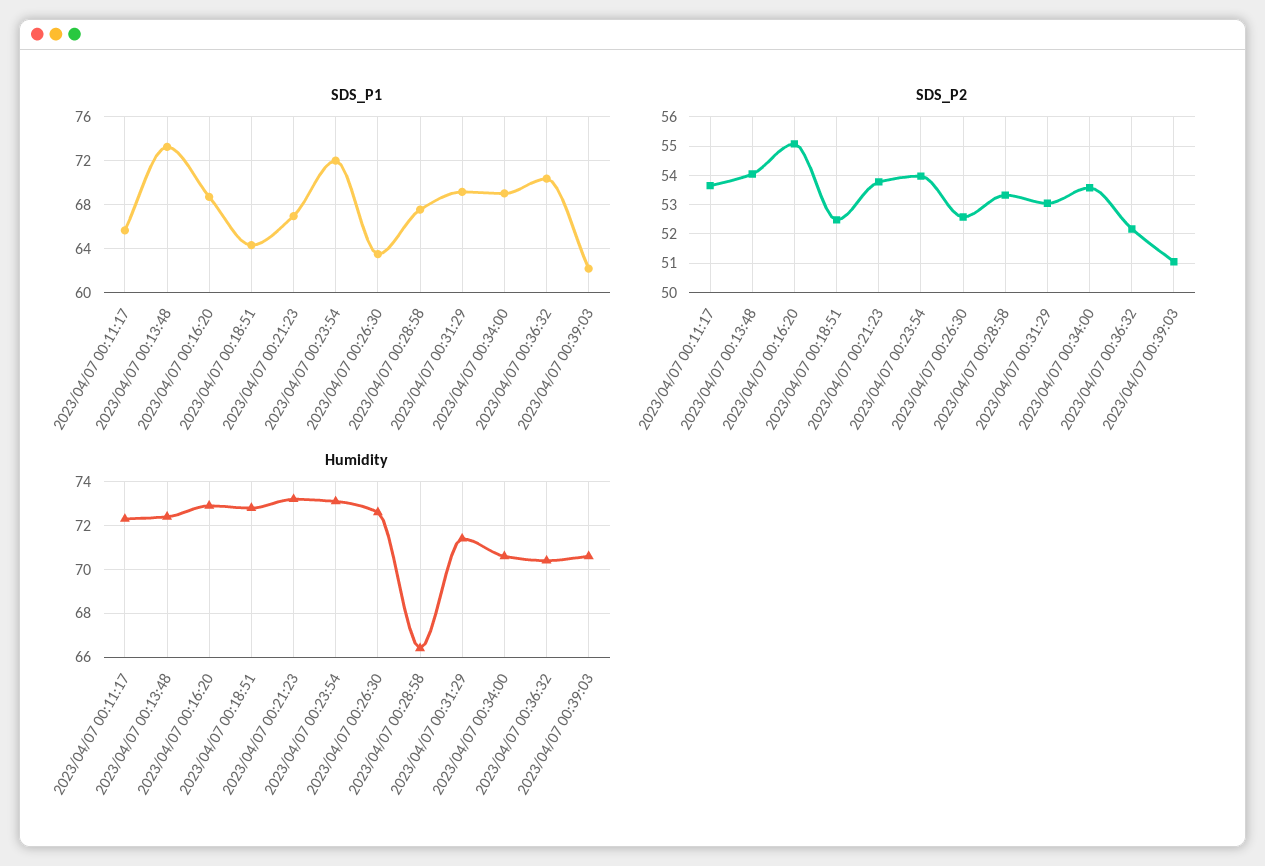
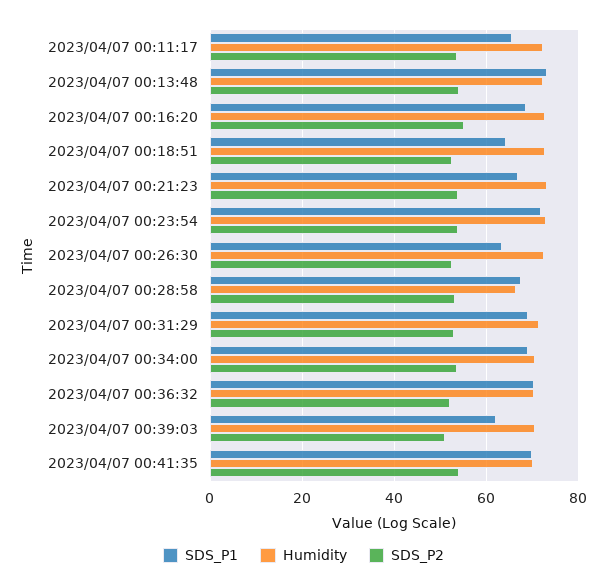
SDS_P1, 2023/04/07 00:41:35: none -> 70
Humidity, 2023/04/07 00:41:35: none -> 70
SDS_P2, 2023/04/07 00:41:35: none -> 54

